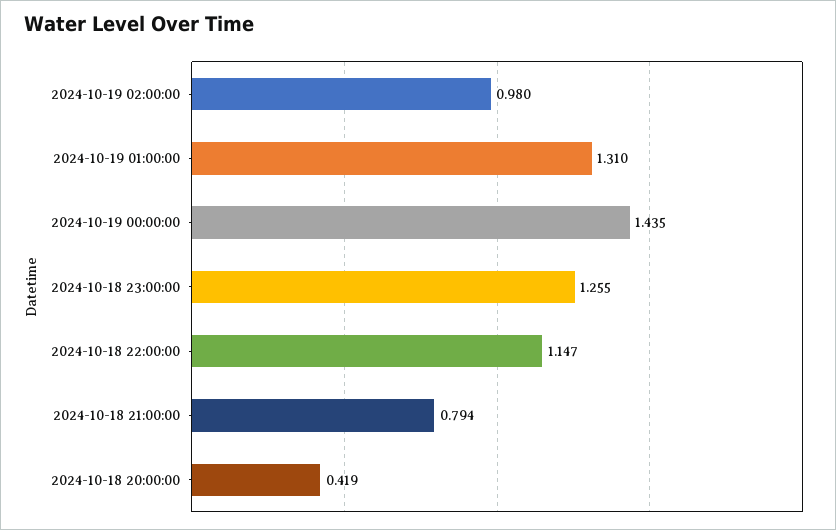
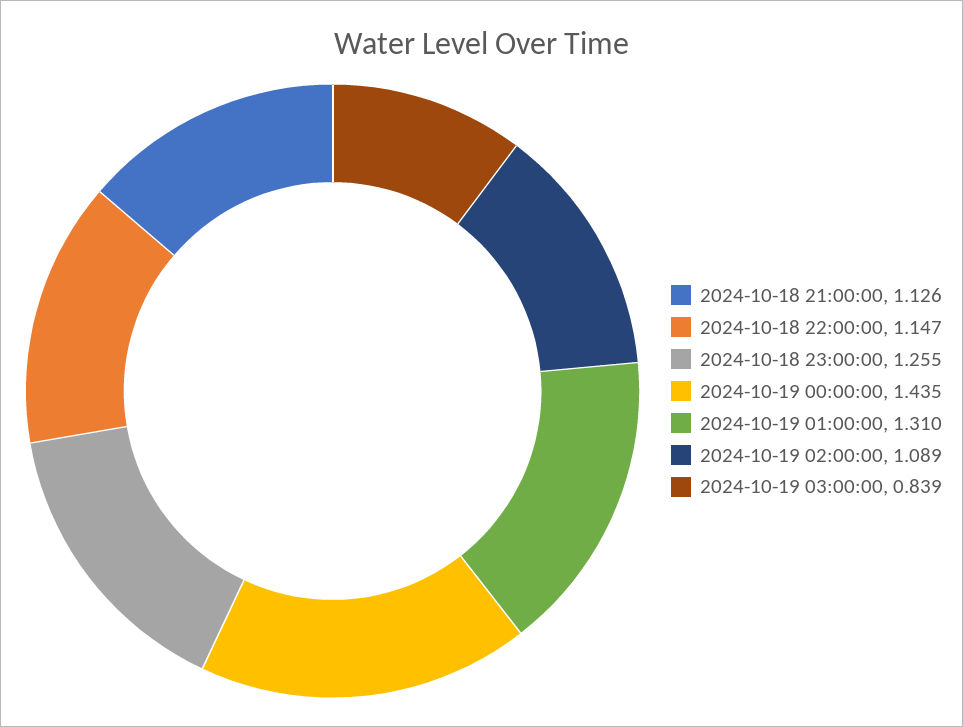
2024-10-19 02:00:00: 0.98 -> 1.089
2024-10-18 21:00:00: 0.794 -> 1.126
2024-10-18 20:00:00: 0.419 -> none
2024-10-19 03:00:00: none -> 0.839

